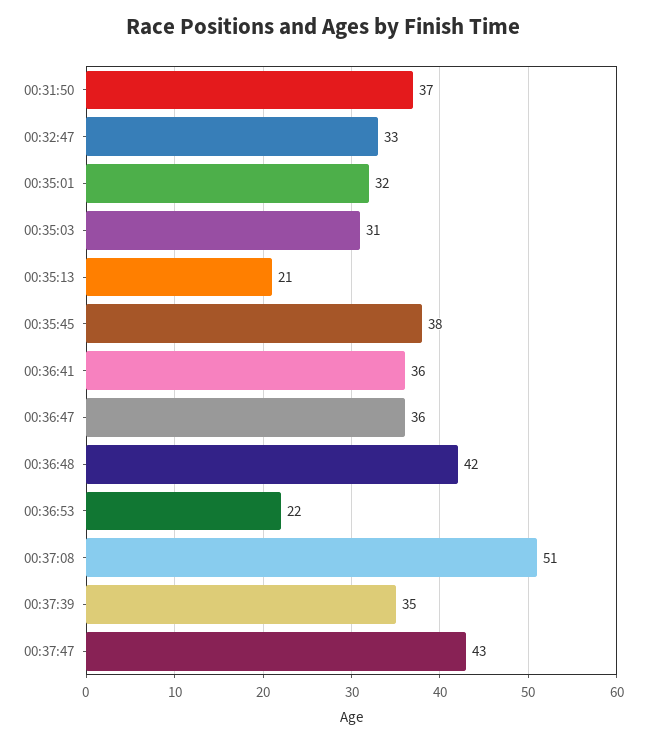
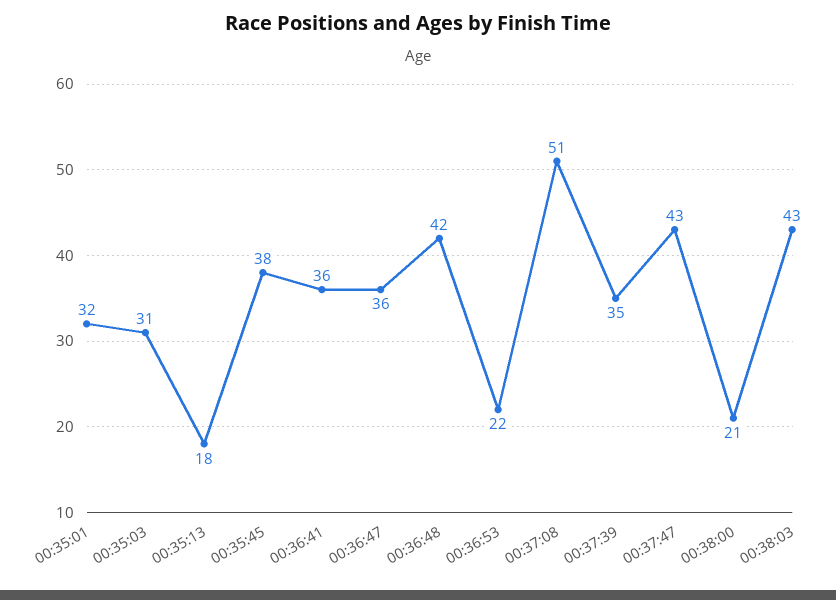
00:31:50: 37 -> none
00:32:47: 33 -> none
00:35:13: 21 -> 18
00:38:00: none -> 21
00:38:03: none -> 43

